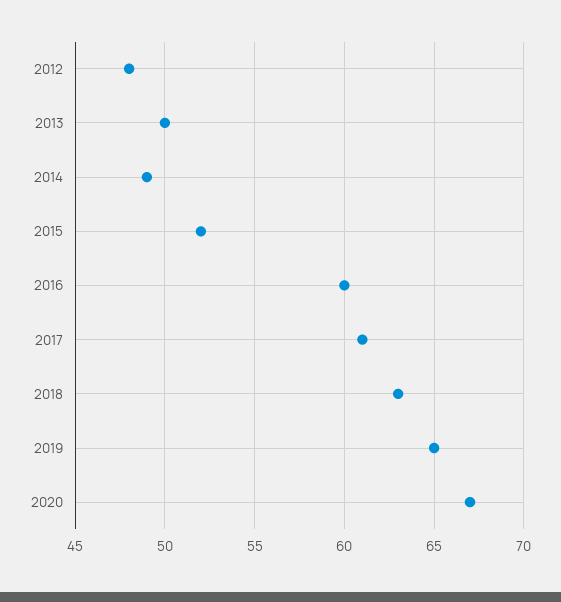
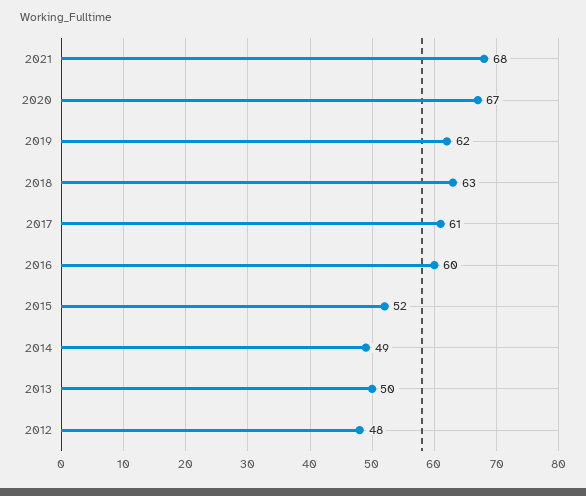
2019: 65 -> 62
2021: none -> 68

